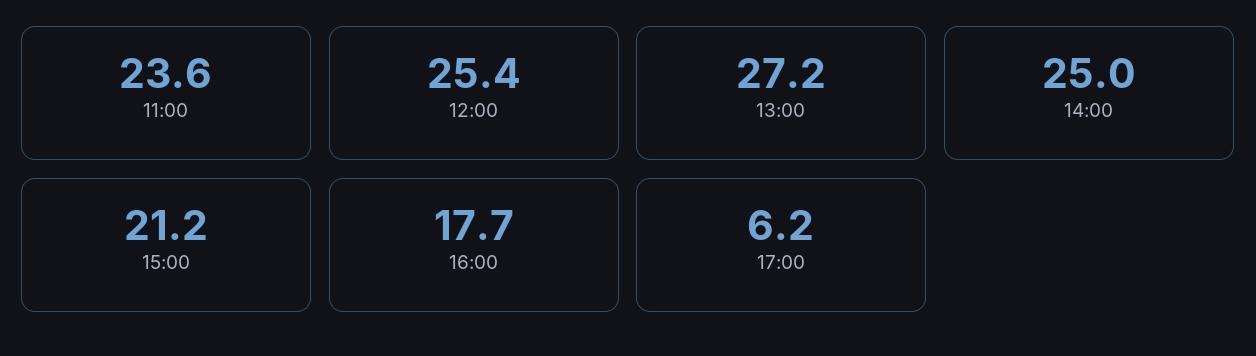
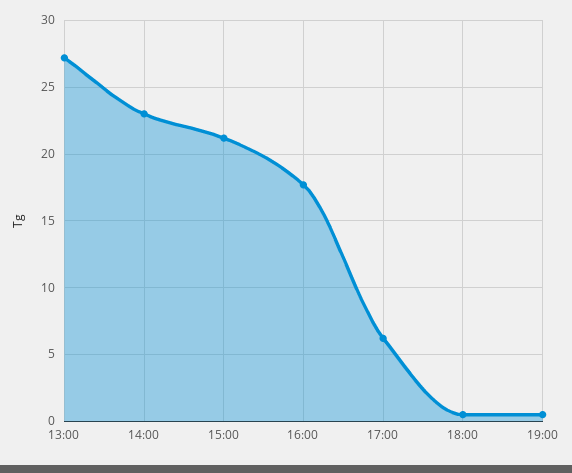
11:00: 23.6 -> none
12:00: 25.4 -> none
14:00: 25 -> 23
18:00: none -> 0.5
19:00: none -> 0.5

